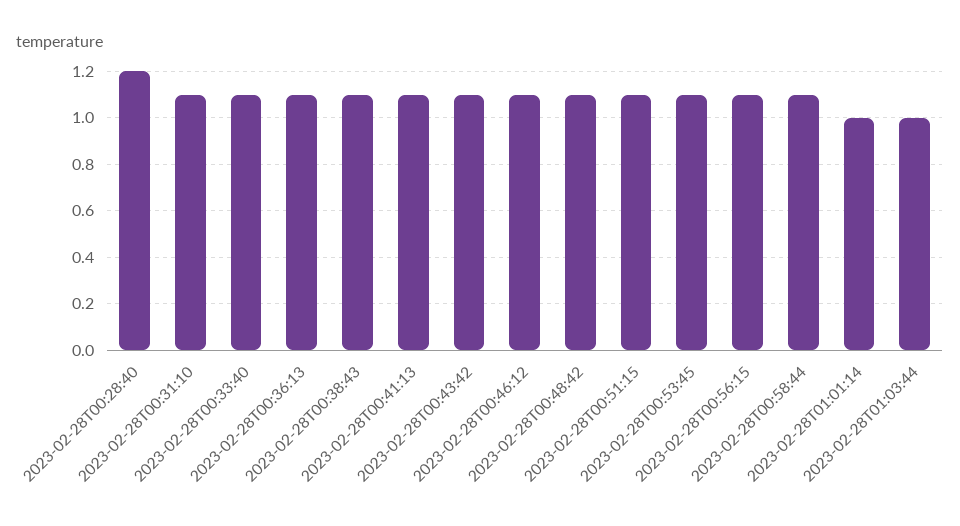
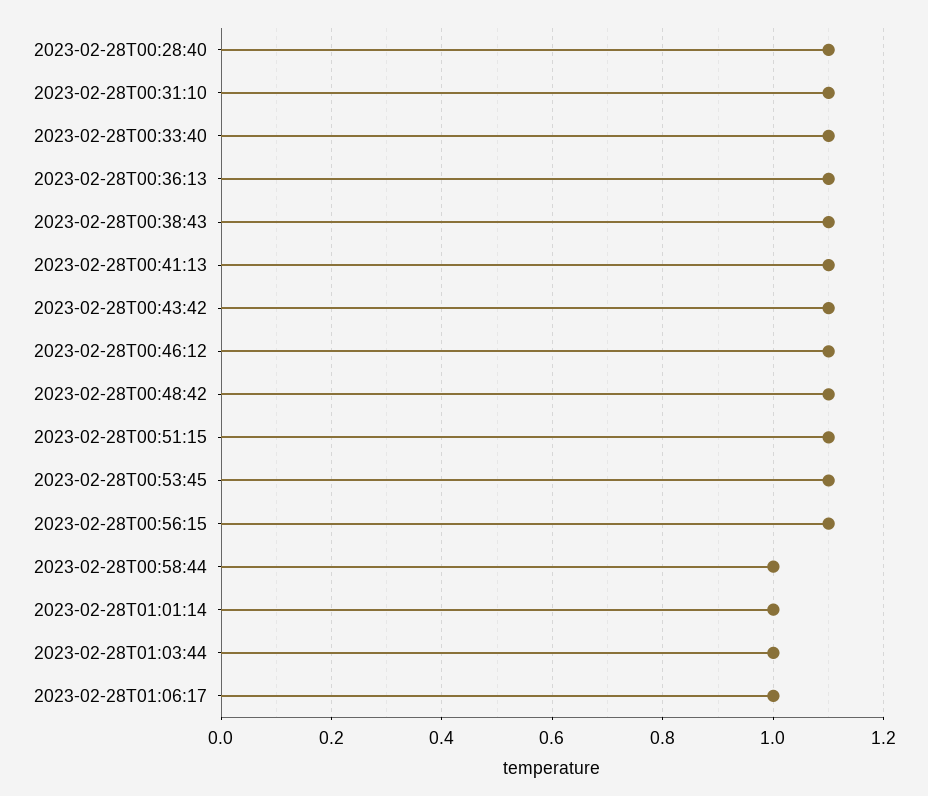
2023-02-28T00:28:40: 1.2 -> 1.1
2023-02-28T00:58:44: 1.1 -> 1
2023-02-28T01:06:17: none -> 1

